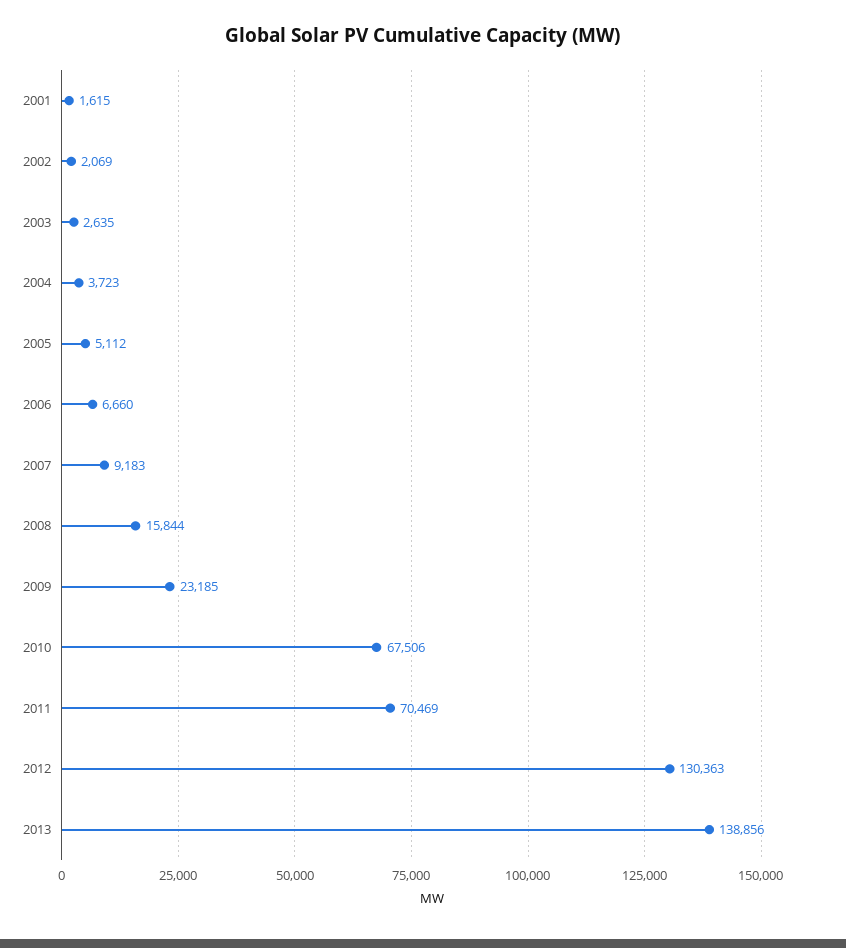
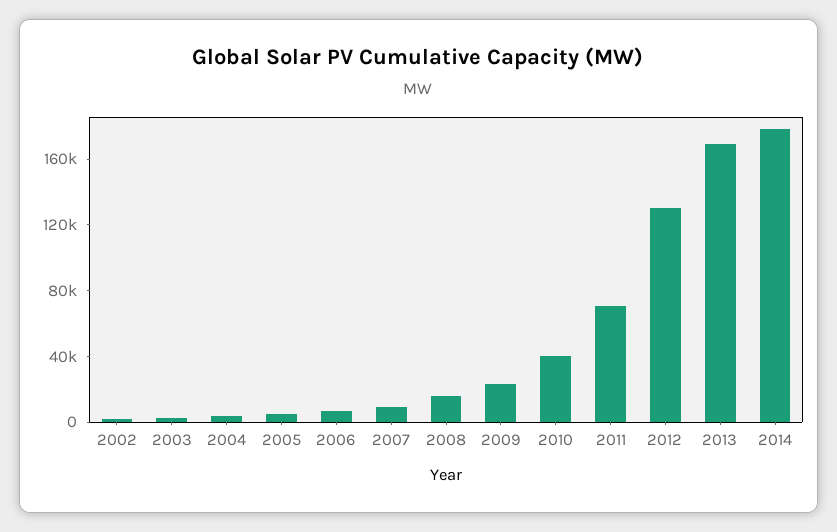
2001: 1615 -> none
2010: 67506 -> 40000
2013: 138856 -> 170000
2014: none -> 180000

